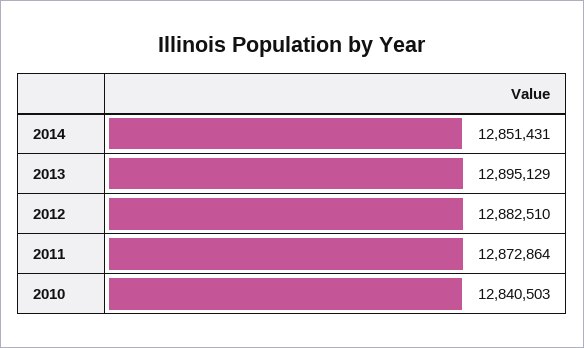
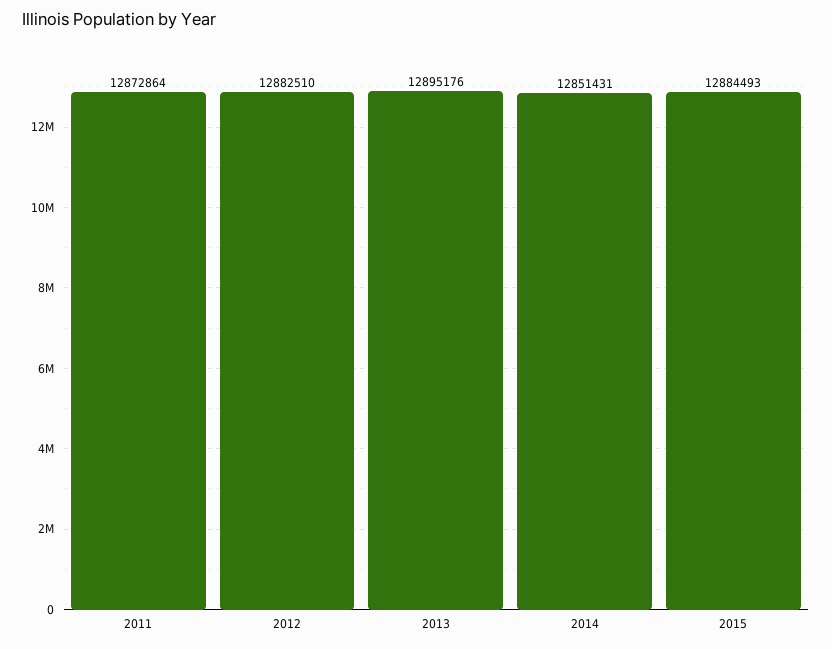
2013: 12895129 -> 12895176
2010: 12840503 -> none
2015: none -> 12884493

